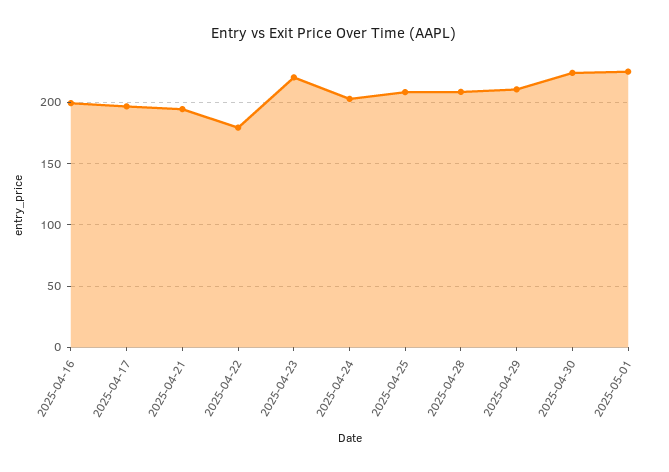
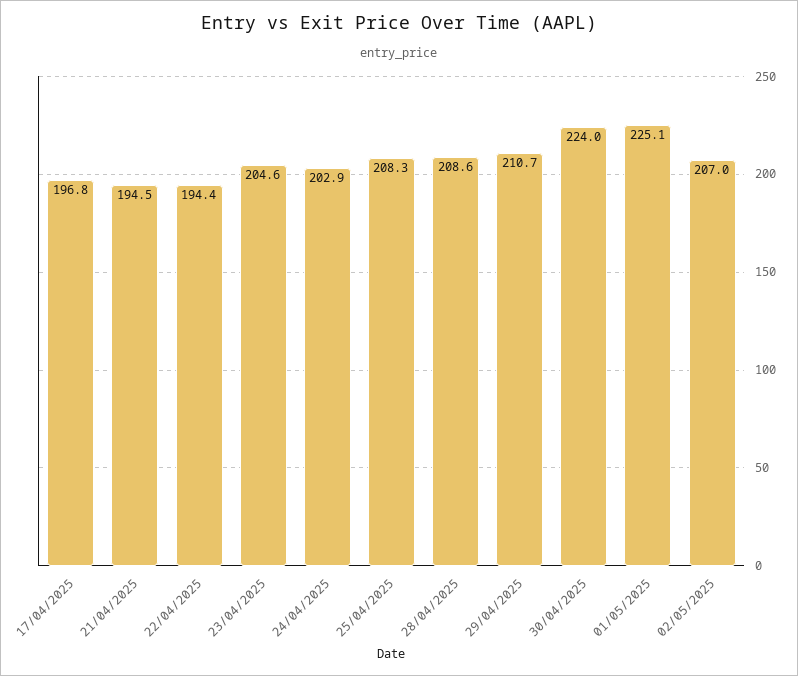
2025-04-16: 200 -> none
2025-04-22: 180 -> 194.4
2025-04-23: 220 -> 204.6
02/05/2025: none -> 207

